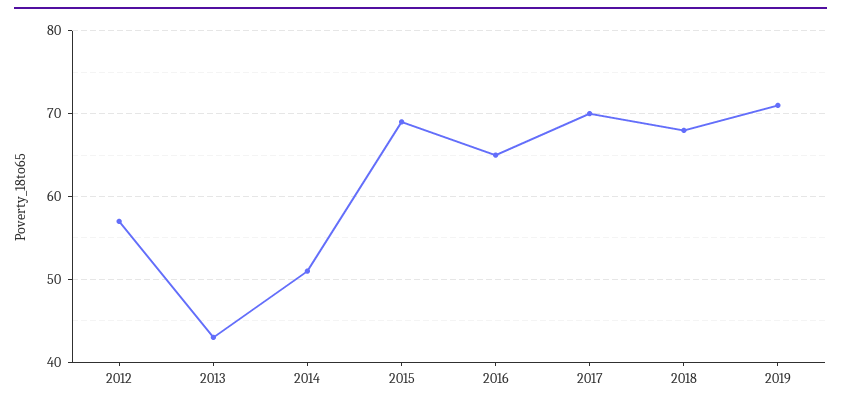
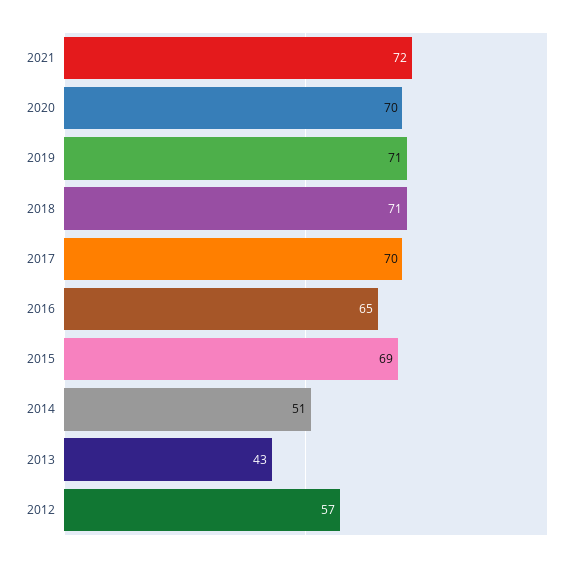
2018: 68 -> 71
2021: none -> 72
2020: none -> 70

